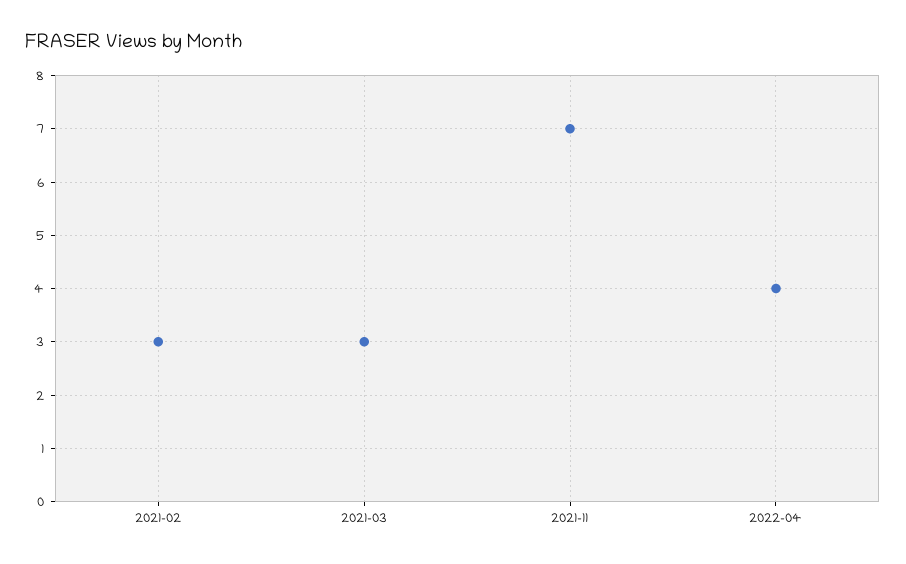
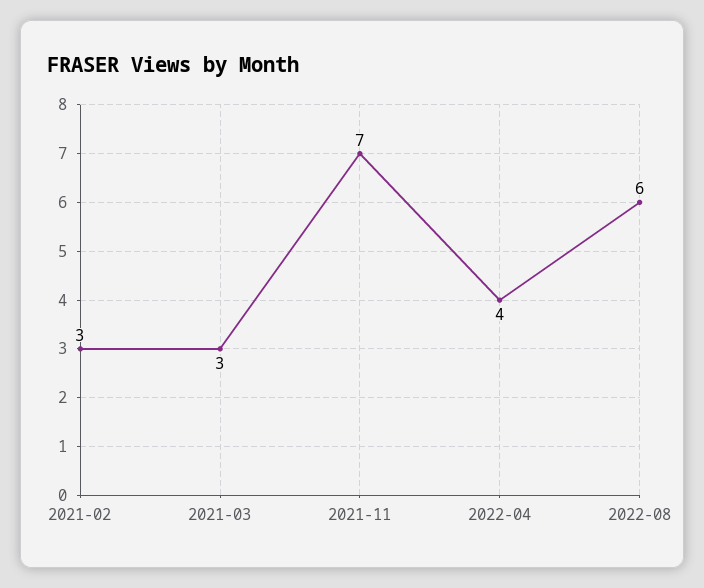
2022-08: none -> 6

